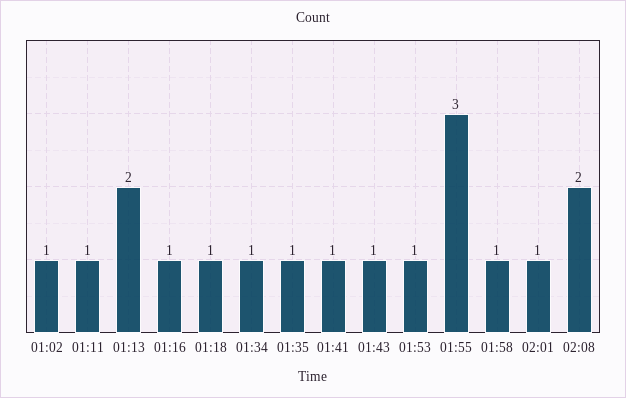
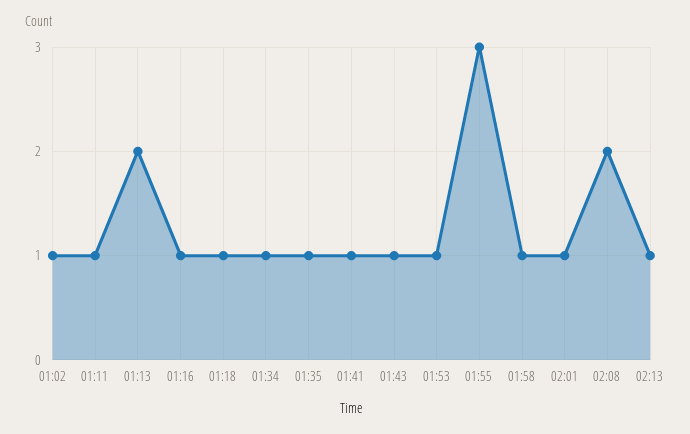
02:13: none -> 1

